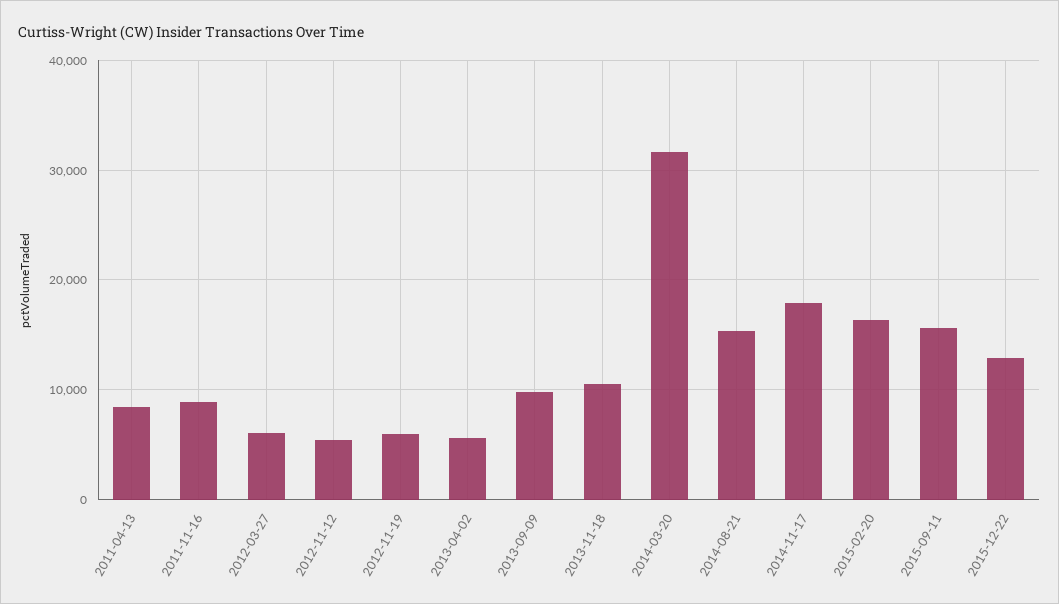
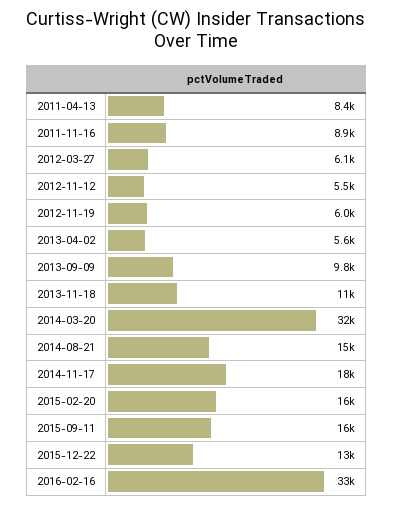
2016-02-16: none -> 33000

